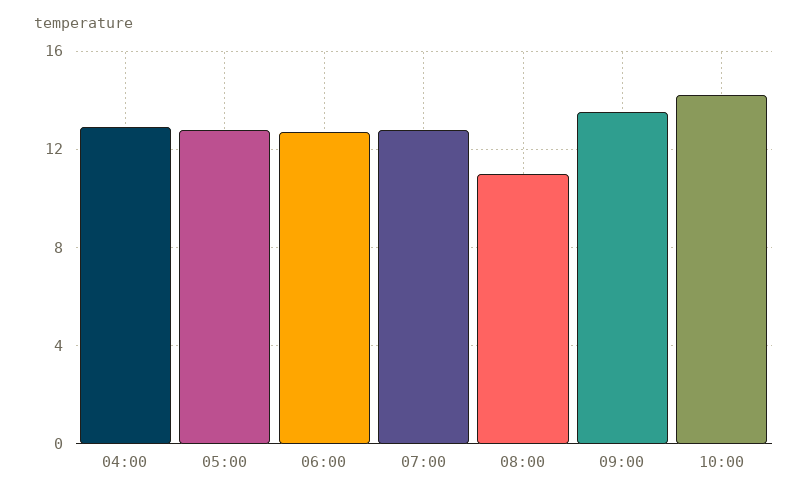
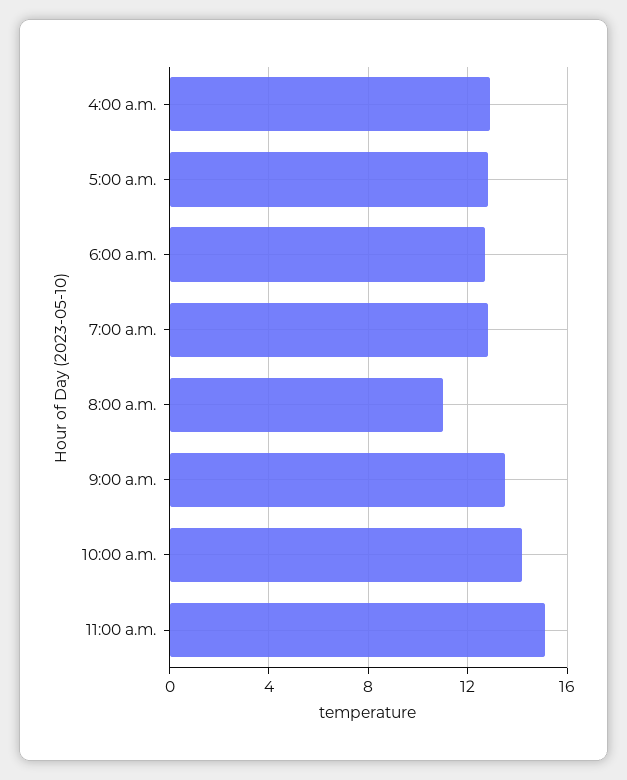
11:00 a.m.: none -> 15

